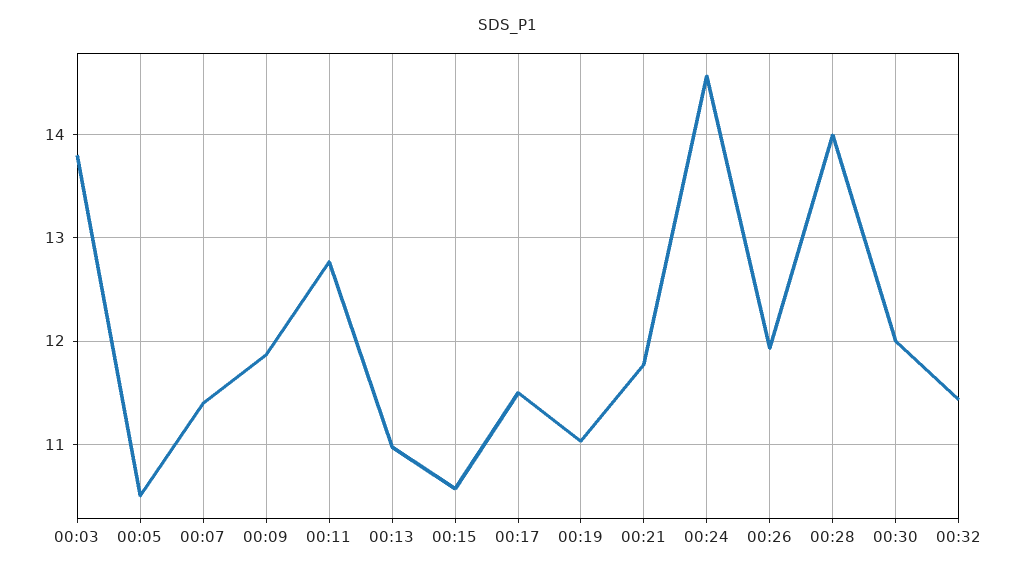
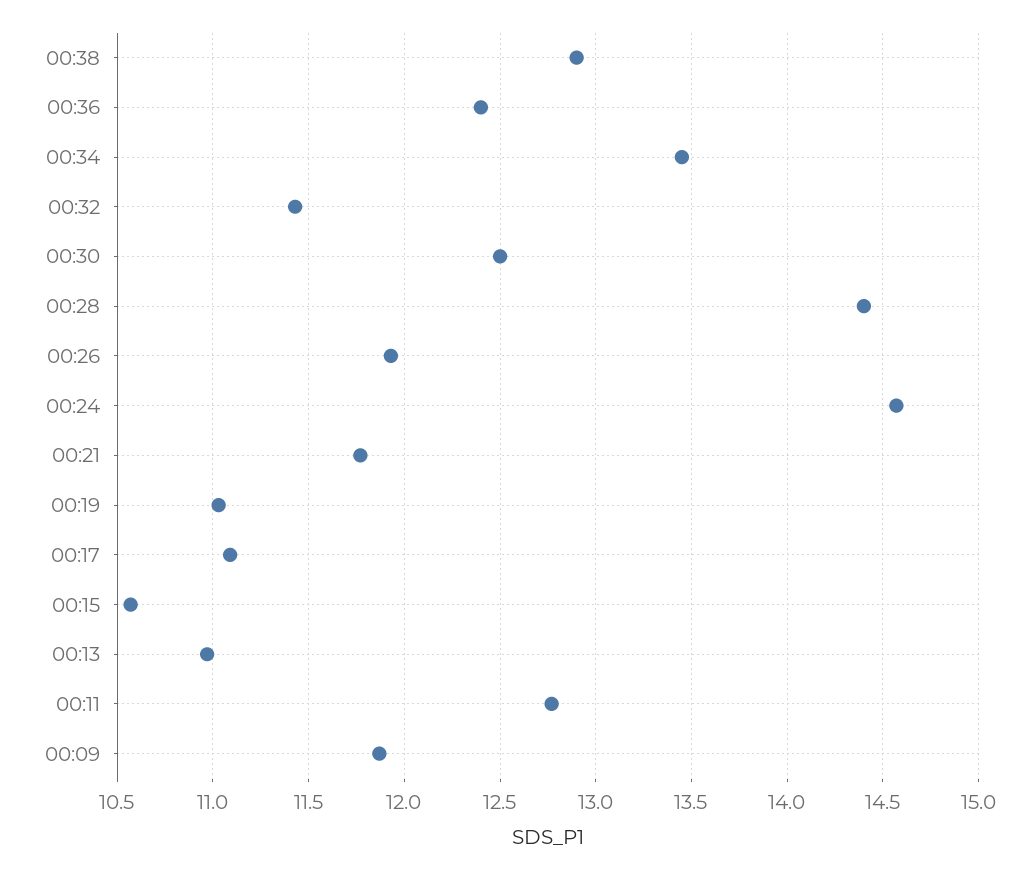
00:03: 13.8 -> none
00:05: 10.5 -> none
00:07: 11.4 -> none
00:17: 11.5 -> 11.1
00:28: 14 -> 14.4
00:30: 12 -> 12.5
00:38: none -> 12.9
00:36: none -> 12.4
00:34: none -> 13.45

